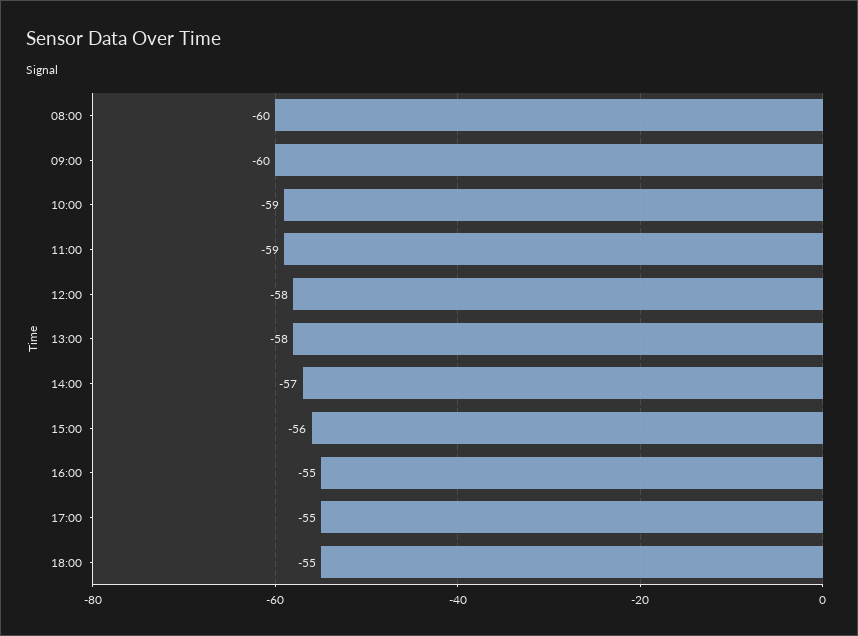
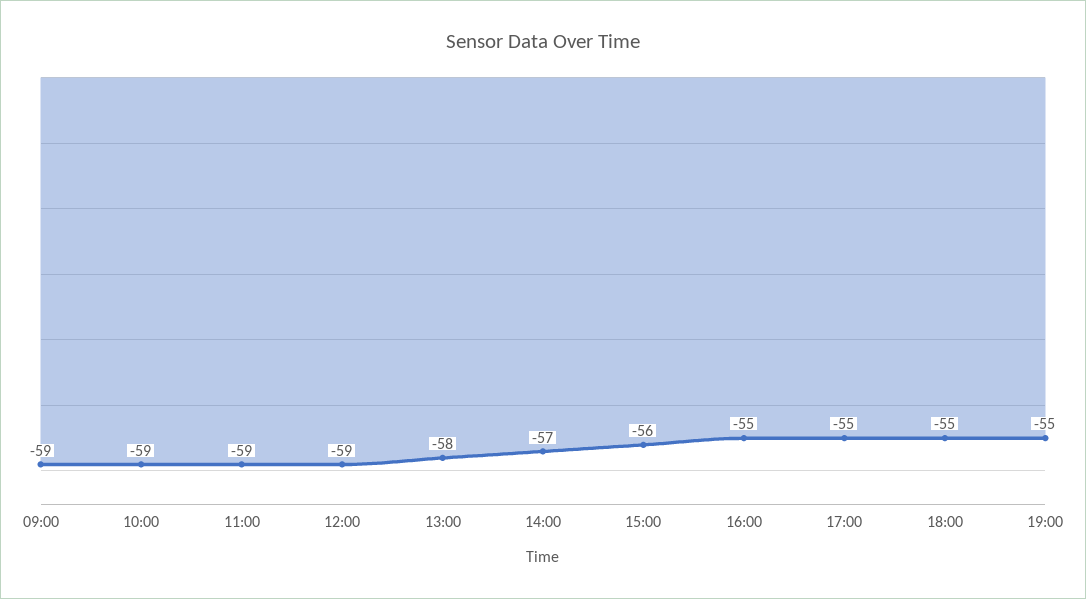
08:00: -60 -> none
09:00: -60 -> -59
12:00: -58 -> -59
19:00: none -> -55

